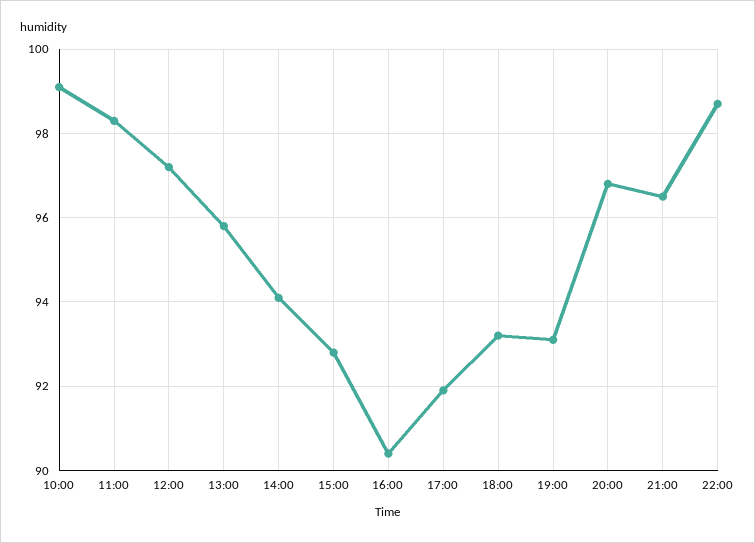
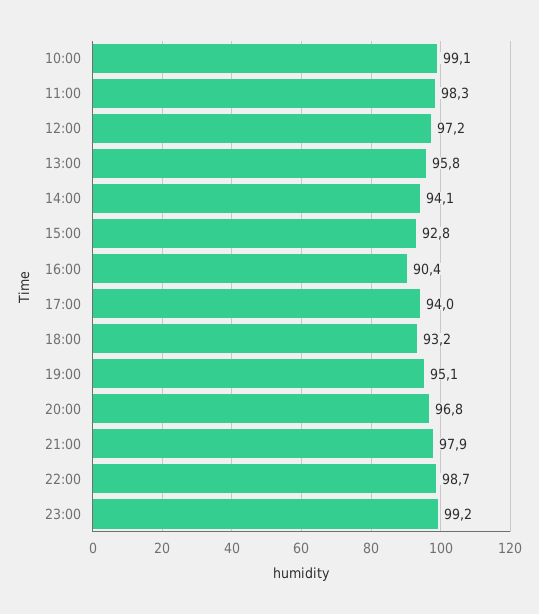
17:00: 92 -> 94
19:00: 93 -> 95.1
21:00: 96.5 -> 97.9
23:00: none -> 99.2

